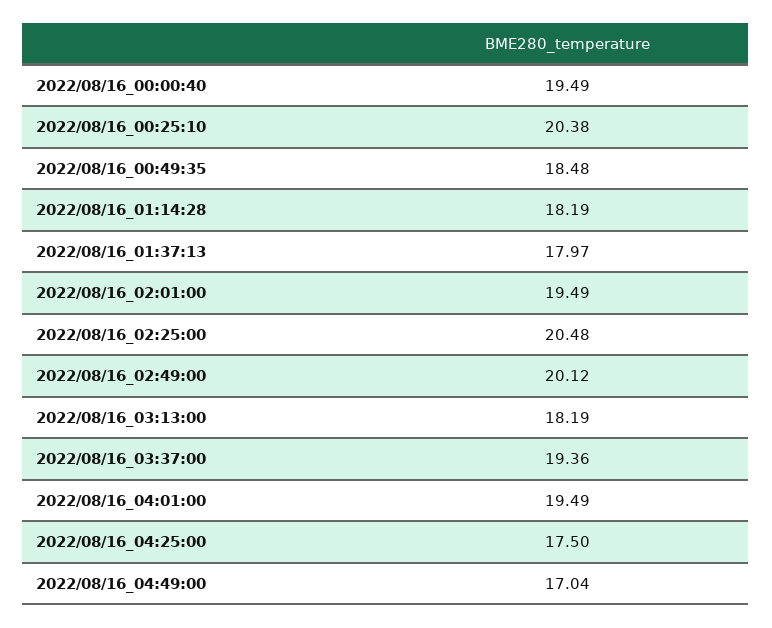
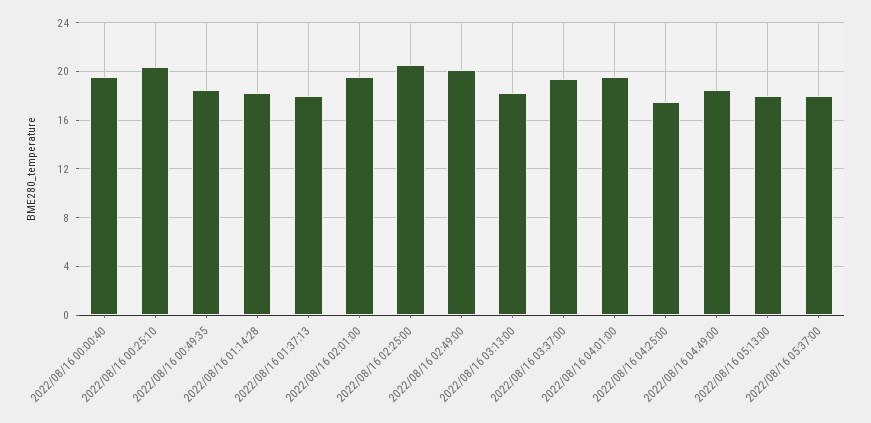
2022/08/16_04:49:00: 17.04 -> 18.5
2022/08/16 05:13:00: none -> 18
2022/08/16 05:37:00: none -> 18

